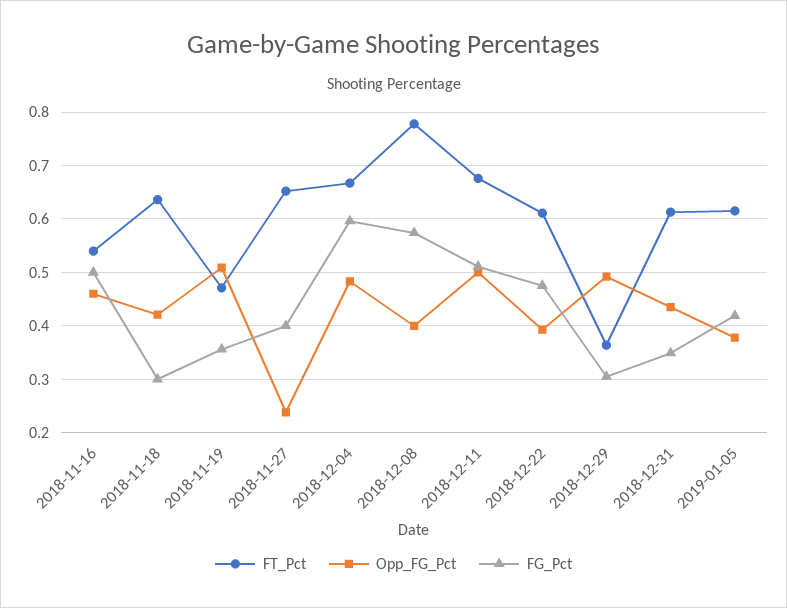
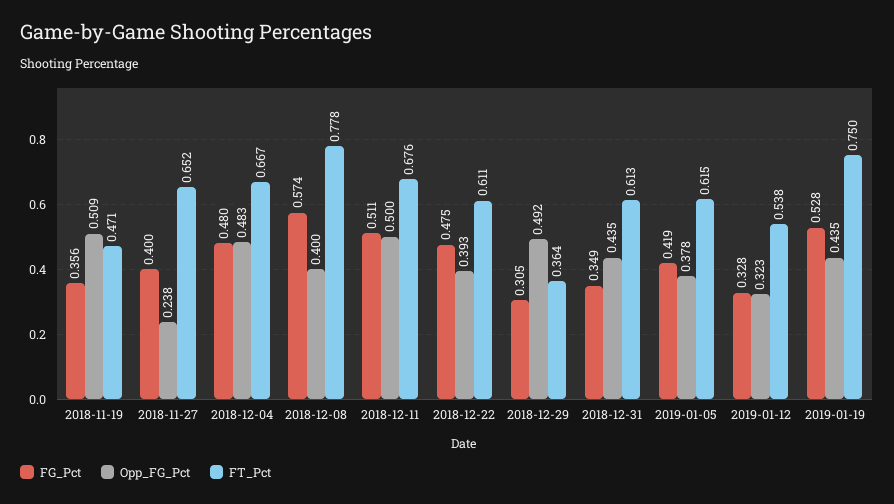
FT_Pct, 2018-11-16: 0.54 -> none
Opp_FG_Pct, 2018-11-16: 0.46 -> none
FG_Pct, 2018-11-16: 0.5 -> none
FT_Pct, 2018-11-18: 0.64 -> none
Opp_FG_Pct, 2018-11-18: 0.42 -> none
FG_Pct, 2018-11-18: 0.3 -> none
FG_Pct, 2018-12-04: 0.6 -> 0.48
FG_Pct, 2019-01-12: none -> 0.328
Opp_FG_Pct, 2019-01-12: none -> 0.323
FT_Pct, 2019-01-12: none -> 0.538
FG_Pct, 2019-01-19: none -> 0.528
Opp_FG_Pct, 2019-01-19: none -> 0.435
FT_Pct, 2019-01-19: none -> 0.75

